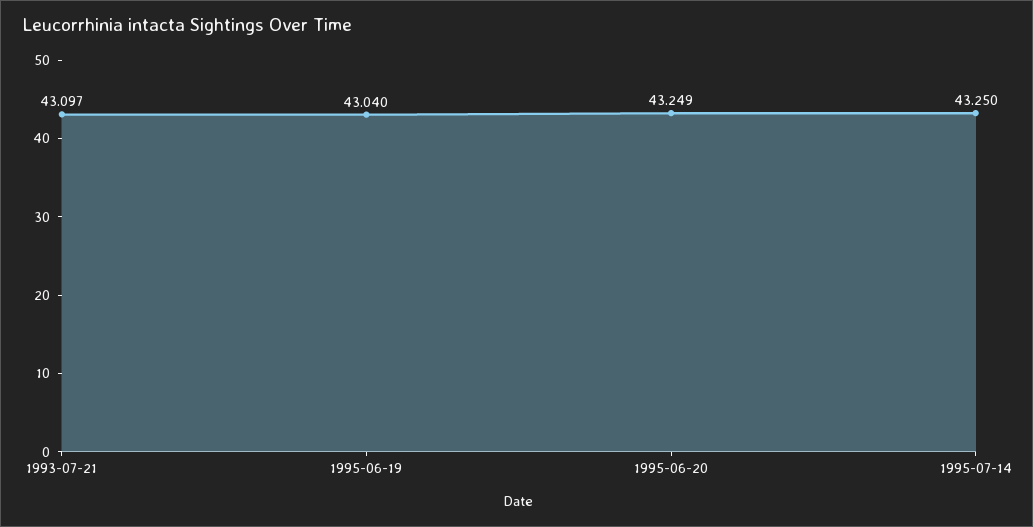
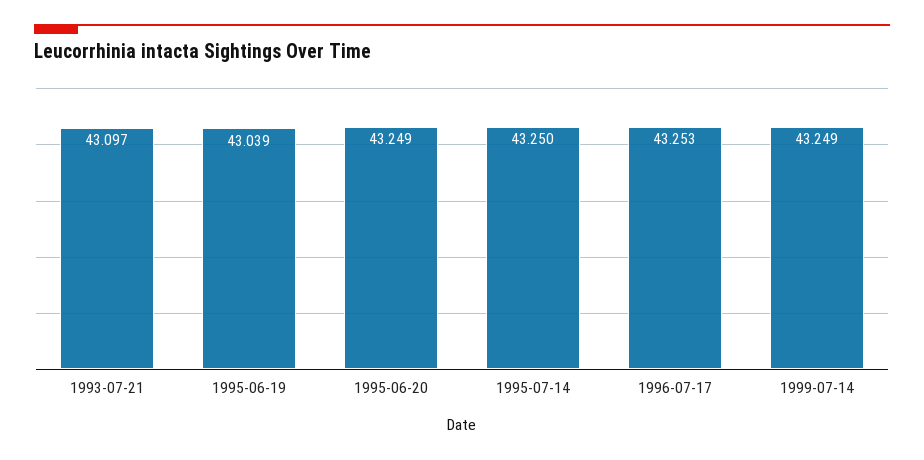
1995-06-19: 43.04 -> 43.039
1996-07-17: none -> 43.253
1999-07-14: none -> 43.249

